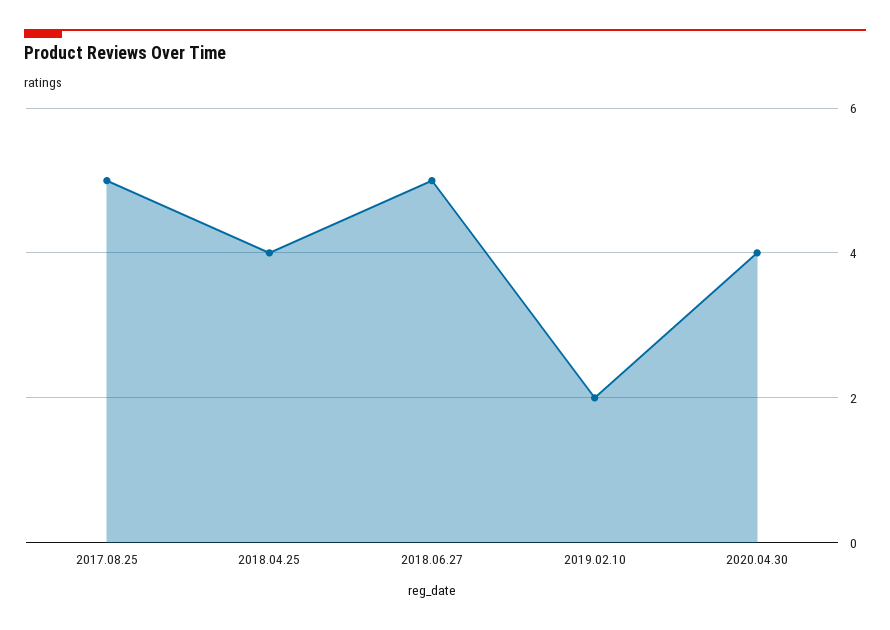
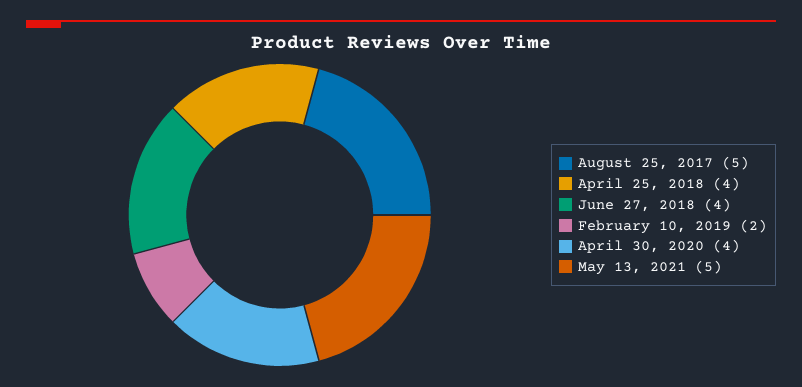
2018.06.27: 5 -> 4
May 13, 2021: none -> 5

